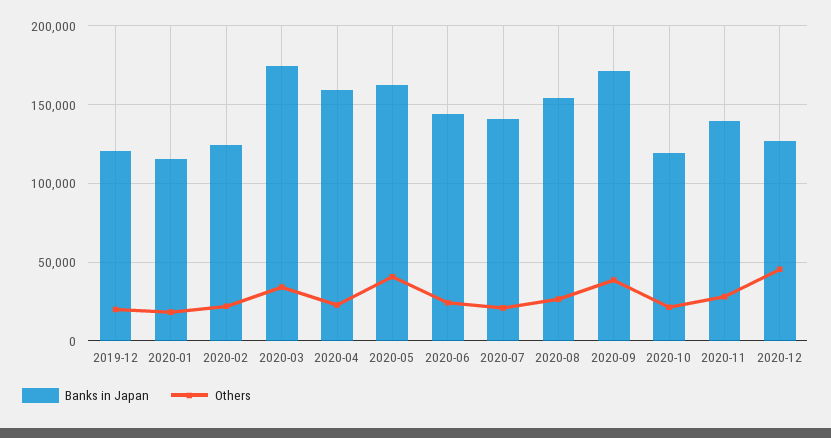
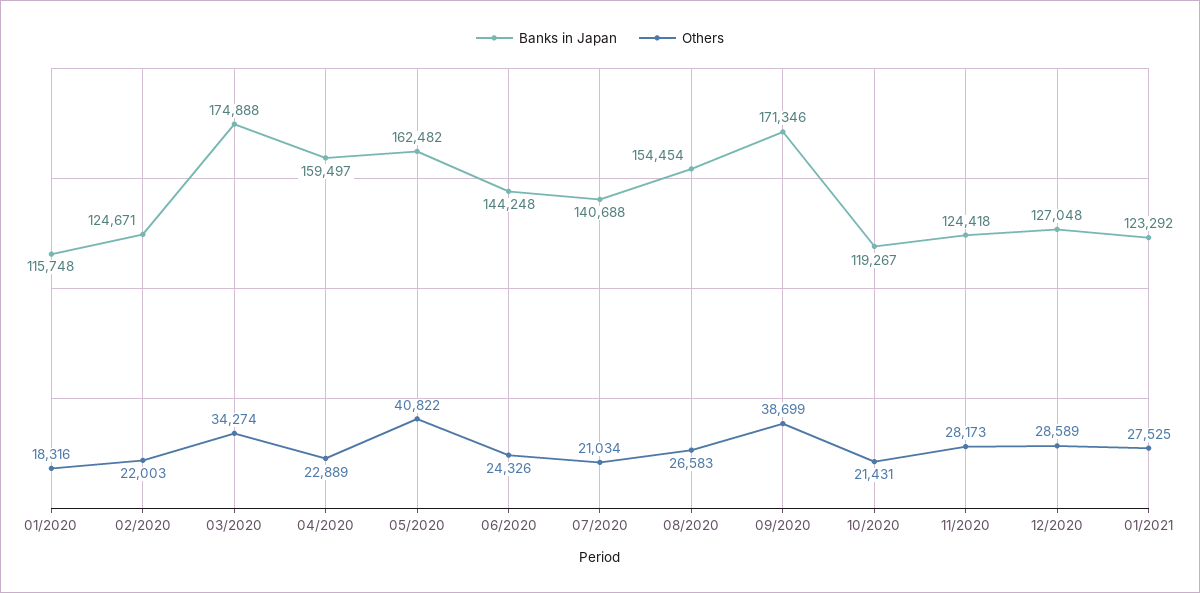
Banks in Japan, 2019-12: 120000 -> none
Others, 2019-12: 20000 -> none
Banks in Japan, 2020-11: 140000 -> 124418
Others, 2020-12: 45000 -> 28589
Banks in Japan, 01/2021: none -> 123292
Others, 01/2021: none -> 27525

